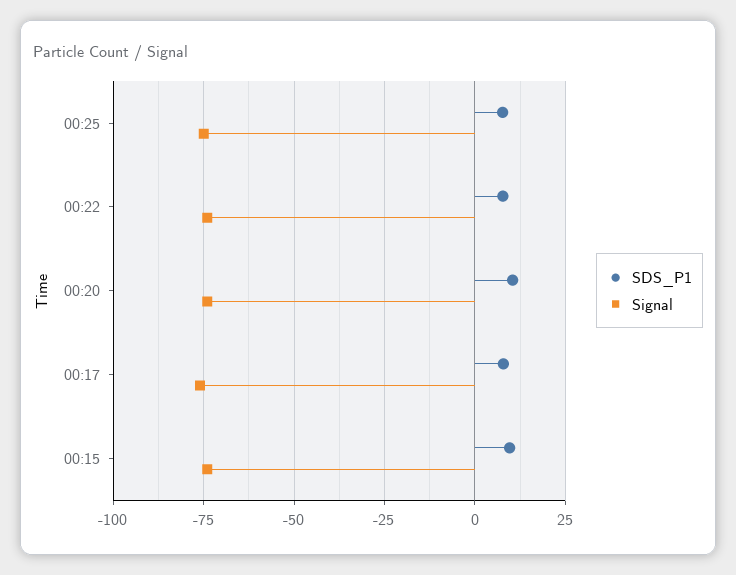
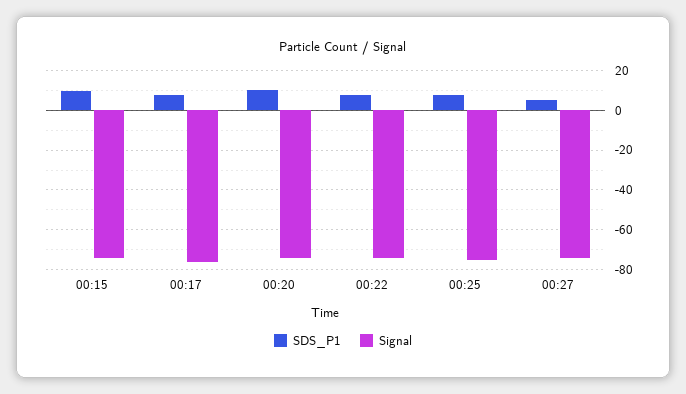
SDS_P1, 00:27: none -> 5
Signal, 00:27: none -> -75

